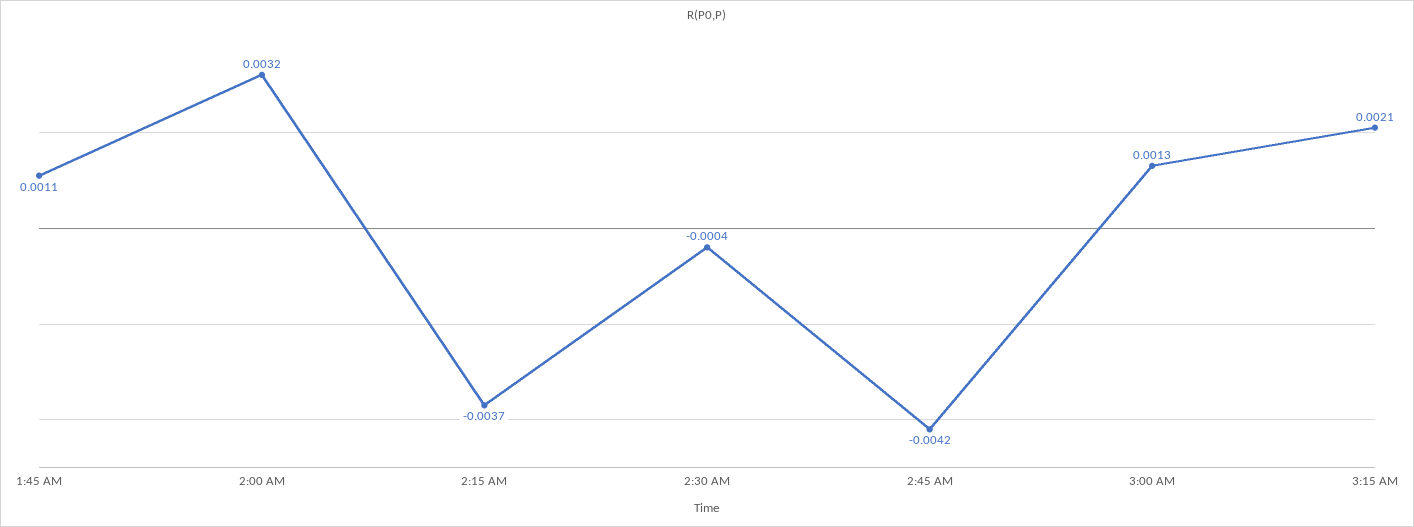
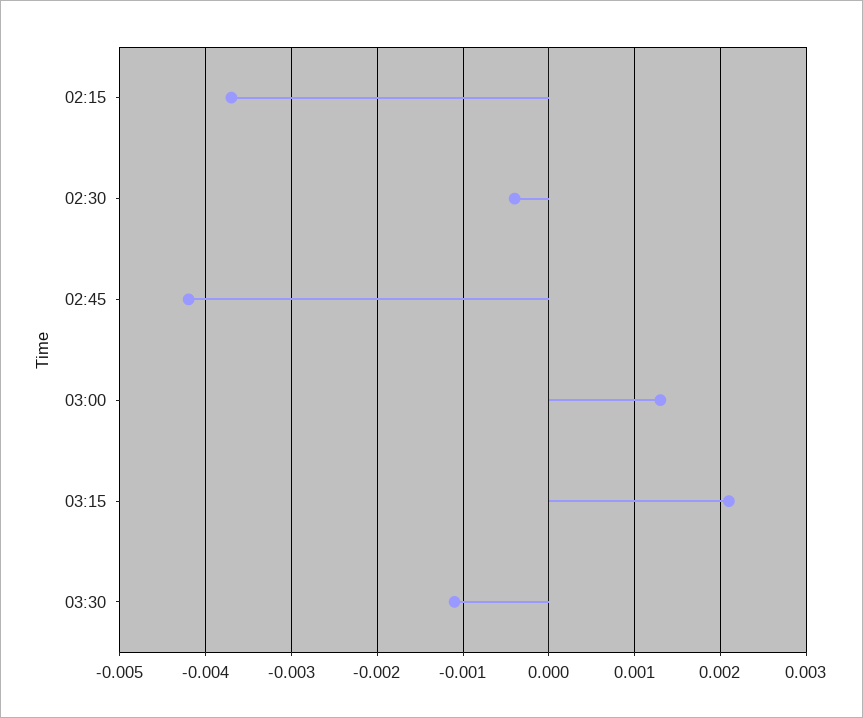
1:45 AM: 0.0011 -> none
2:00 AM: 0.0032 -> none
03:30: none -> -0.0011

